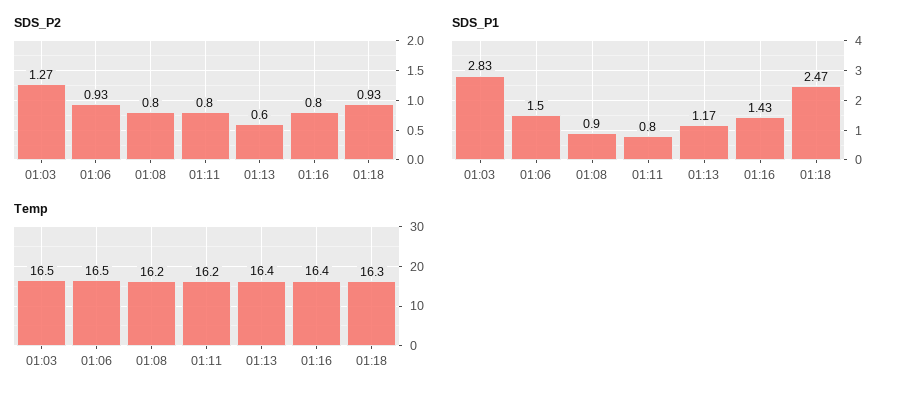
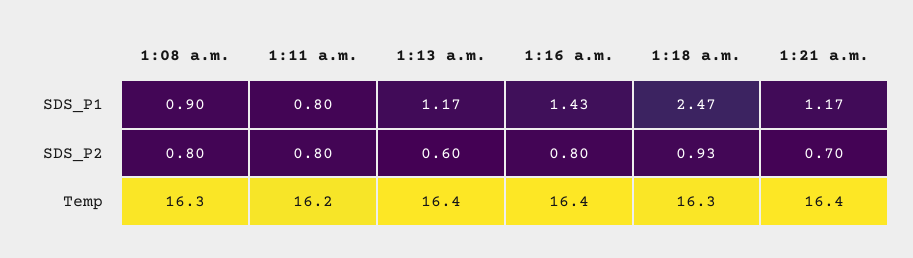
SDS_P2, 01:03: 1.27 -> none
SDS_P2, 01:06: 0.93 -> none
SDS_P1, 01:03: 2.83 -> none
SDS_P1, 01:06: 1.5 -> none
Temp, 01:03: 16.5 -> none
Temp, 01:06: 16.5 -> none
Temp, 01:08: 16.2 -> 16.3
SDS_P1, 1:21 a.m.: none -> 1.17
SDS_P2, 1:21 a.m.: none -> 0.7
Temp, 1:21 a.m.: none -> 16.4

